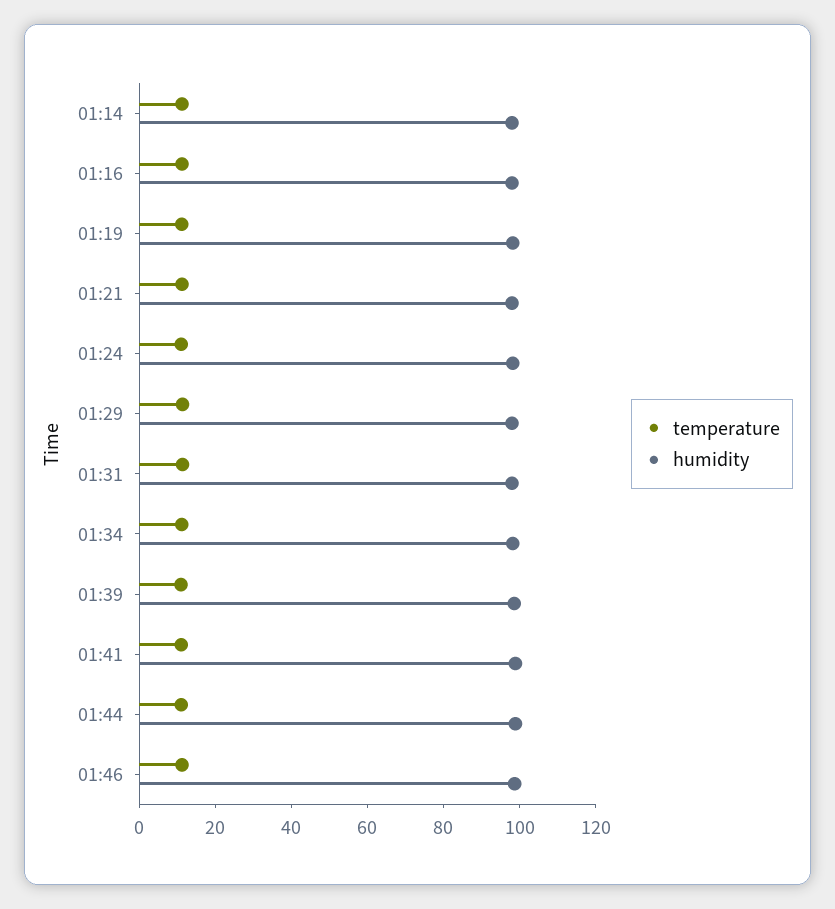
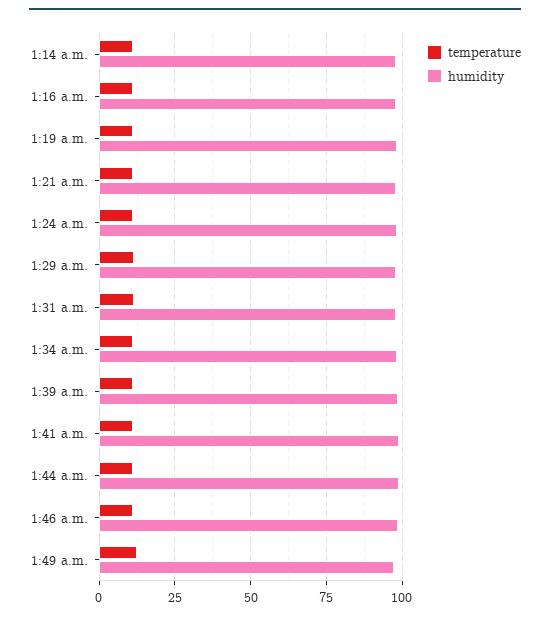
temperature, 1:49 a.m.: none -> 12.5
humidity, 1:49 a.m.: none -> 97.5

